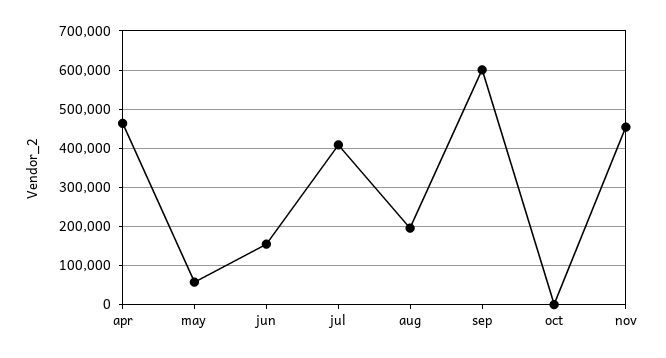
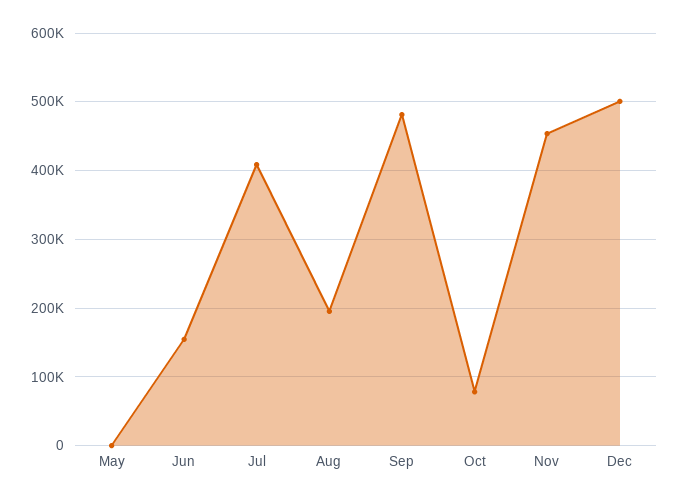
apr: 460000 -> none
may: 60000 -> 0
sep: 600000 -> 480000
oct: 0 -> 80000
Dec: none -> 500000

